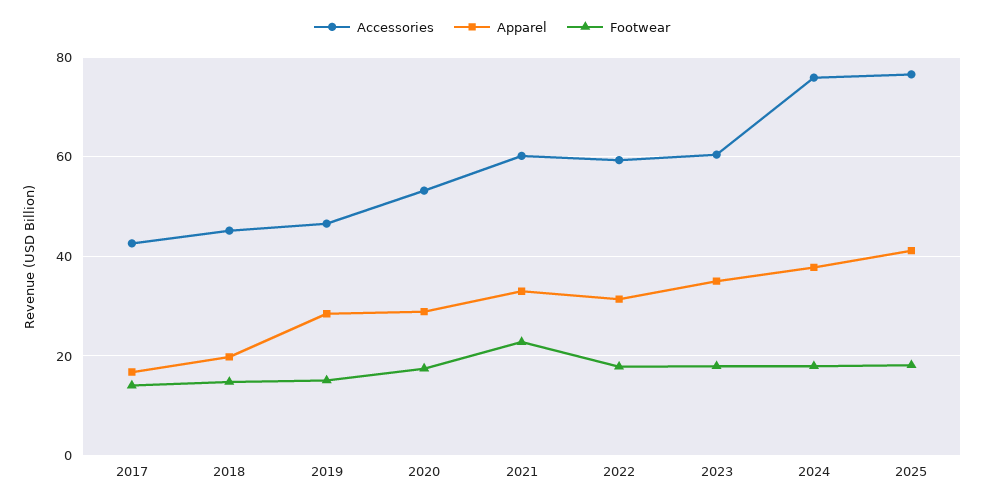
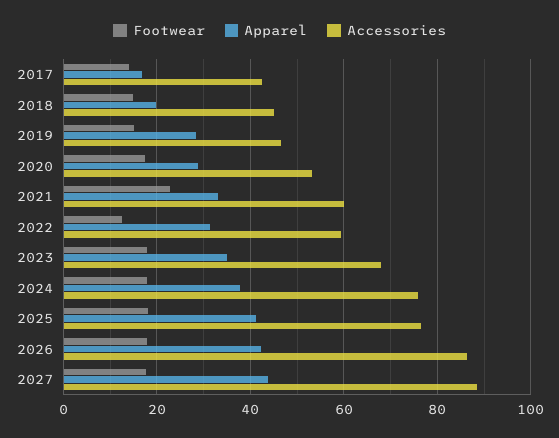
Footwear, 2022: 18 -> 12
Accessories, 2023: 60 -> 68
Footwear, 2026: none -> 18
Apparel, 2026: none -> 42
Accessories, 2026: none -> 86
Footwear, 2027: none -> 18
Apparel, 2027: none -> 44
Accessories, 2027: none -> 88

